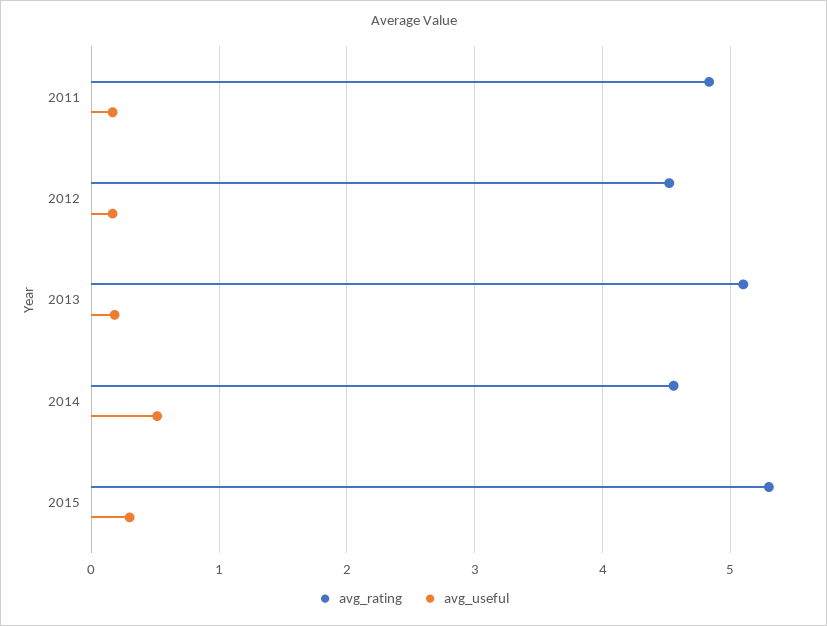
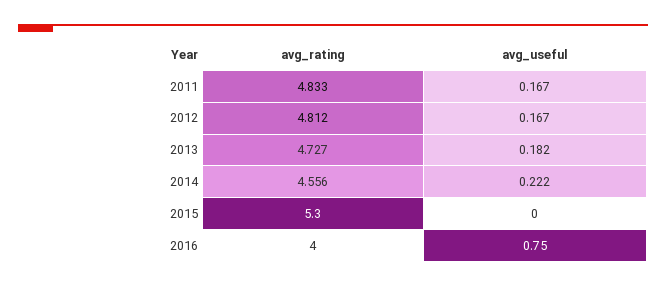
avg_rating, 2012: 4.5 -> 4.812
avg_rating, 2013: 5.1 -> 4.727
avg_useful, 2014: 0.5 -> 0.222
avg_useful, 2015: 0.3 -> 0
avg_rating, 2016: none -> 4
avg_useful, 2016: none -> 0.75

